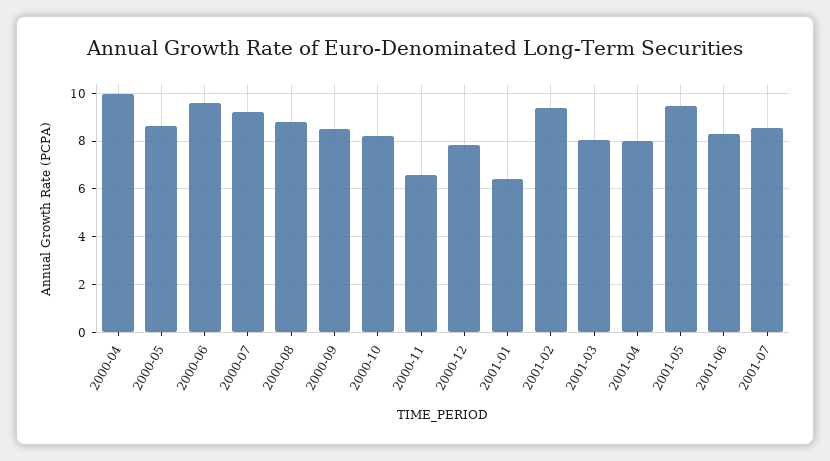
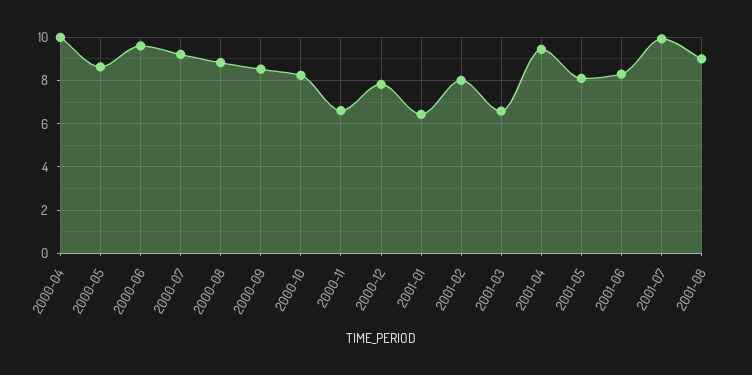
2001-02: 9.5 -> 8
2001-03: 8 -> 6.5
2001-04: 8 -> 9.5
2001-05: 9.5 -> 8
2001-07: 8.5 -> 10
2001-08: none -> 9

